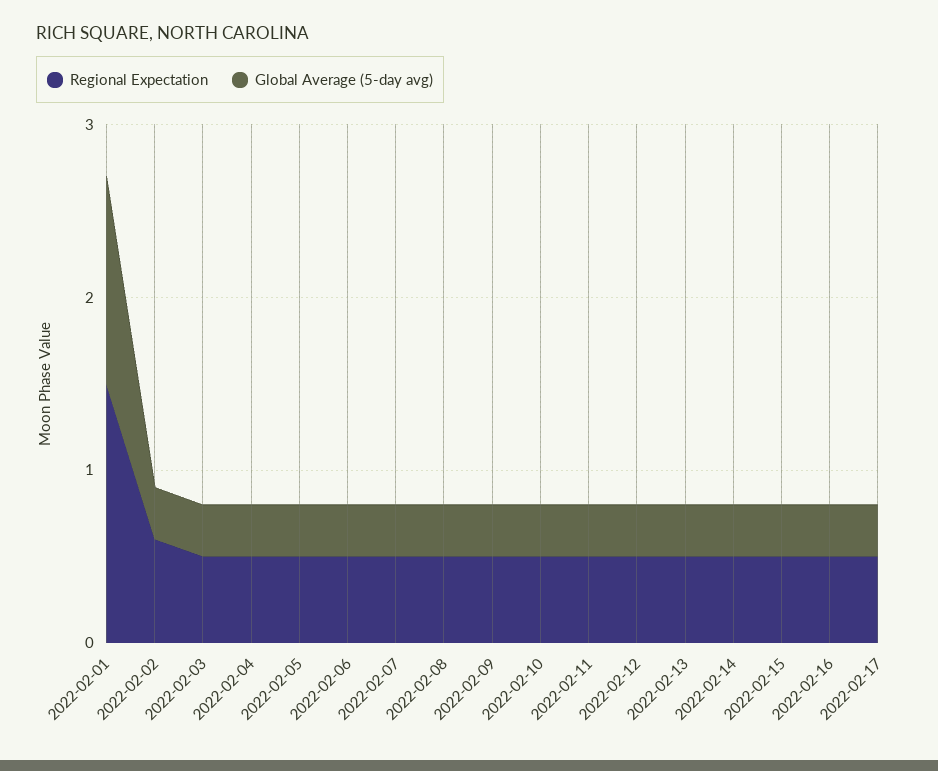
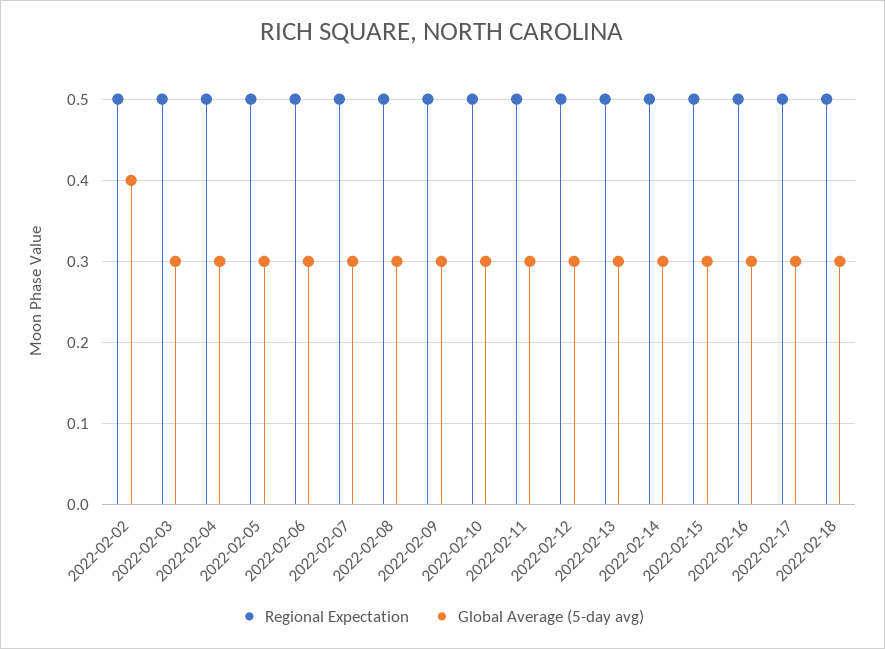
Regional Expectation, 2022-02-01: 1.5 -> none
Global Average (5-day avg), 2022-02-01: 1.2 -> none
Regional Expectation, 2022-02-02: 0.6 -> 0.5
Global Average (5-day avg), 2022-02-02: 0.3 -> 0.4
Regional Expectation, 2022-02-18: none -> 0.5
Global Average (5-day avg), 2022-02-18: none -> 0.3

